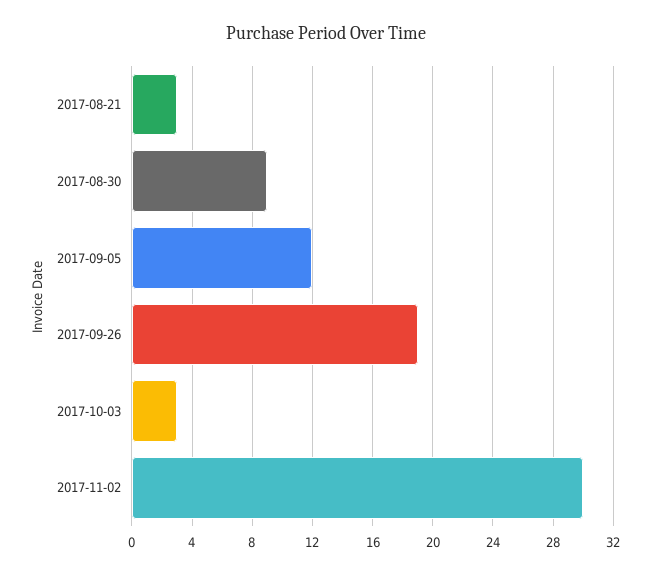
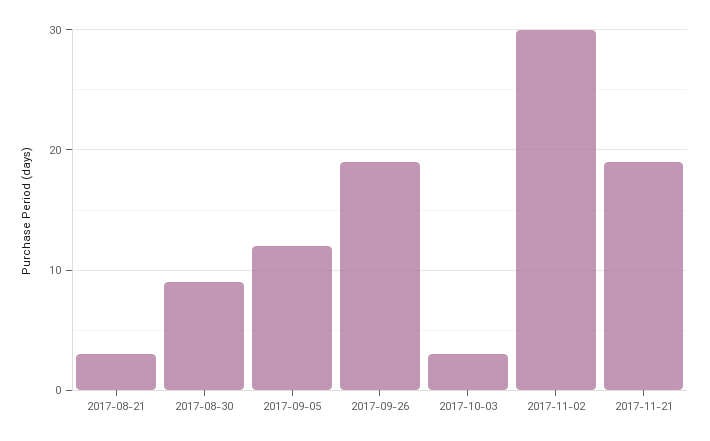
2017-11-21: none -> 19

